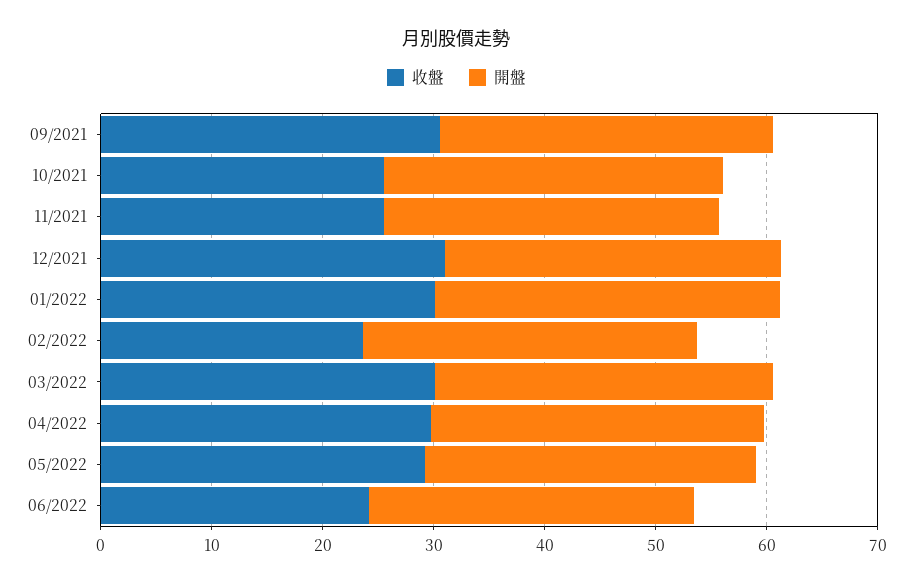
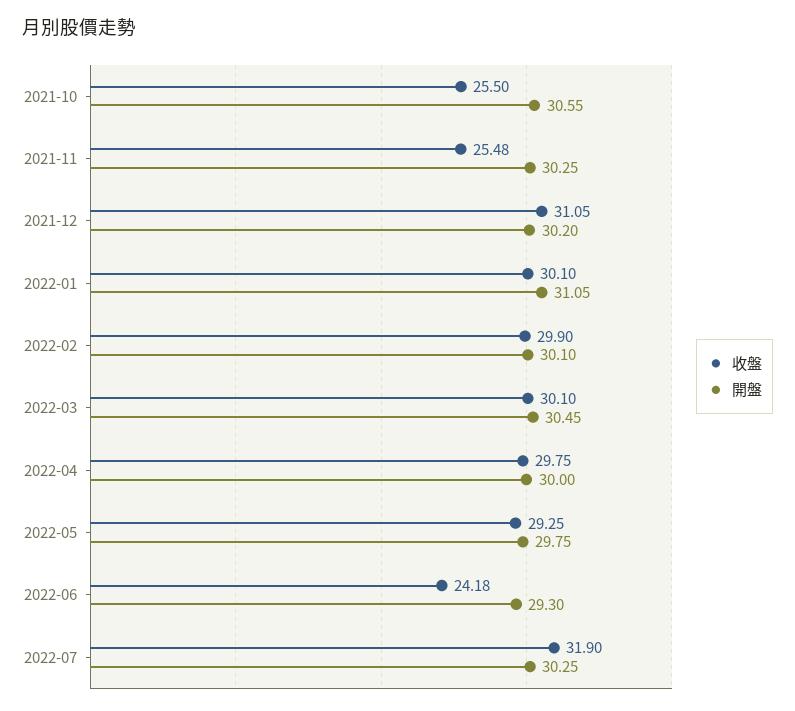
收盤, 09/2021: 30 -> none
開盤, 09/2021: 30 -> none
收盤, 02/2022: 24 -> 29.9
收盤, 2022-07: none -> 31.9
開盤, 2022-07: none -> 30.25

